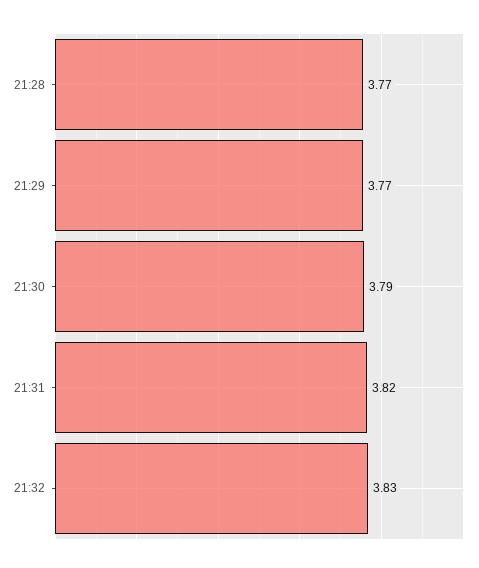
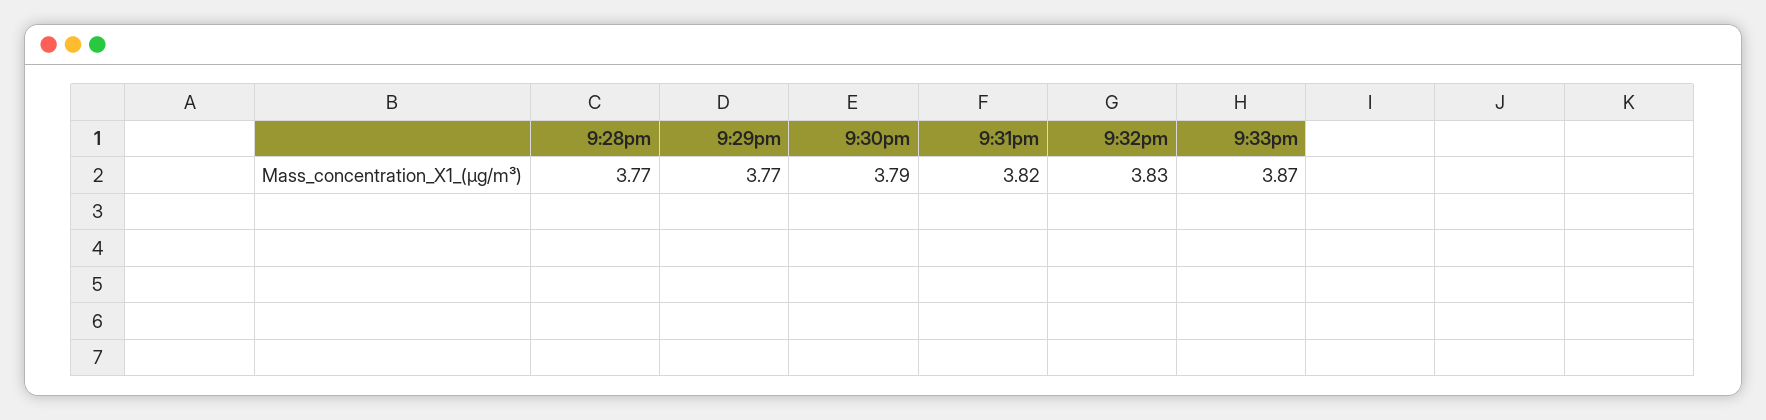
9:33pm: none -> 3.87

